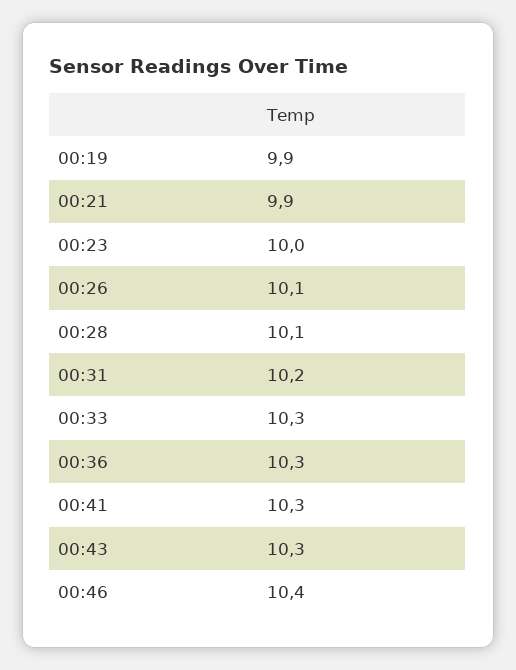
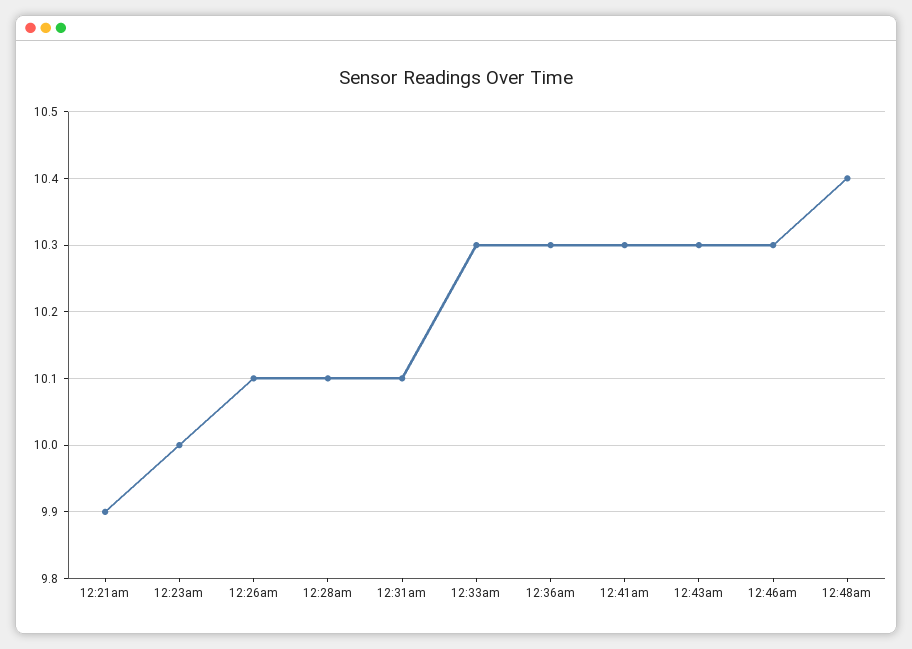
00:19: 9.9 -> none
00:31: 10.2 -> 10.1
00:46: 10.4 -> 10.3
12:48am: none -> 10.4

